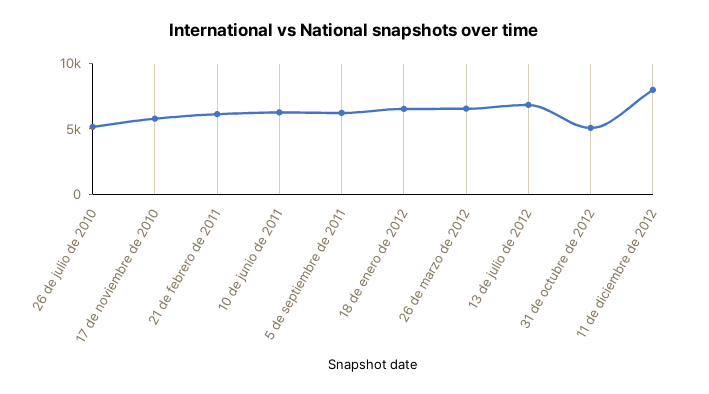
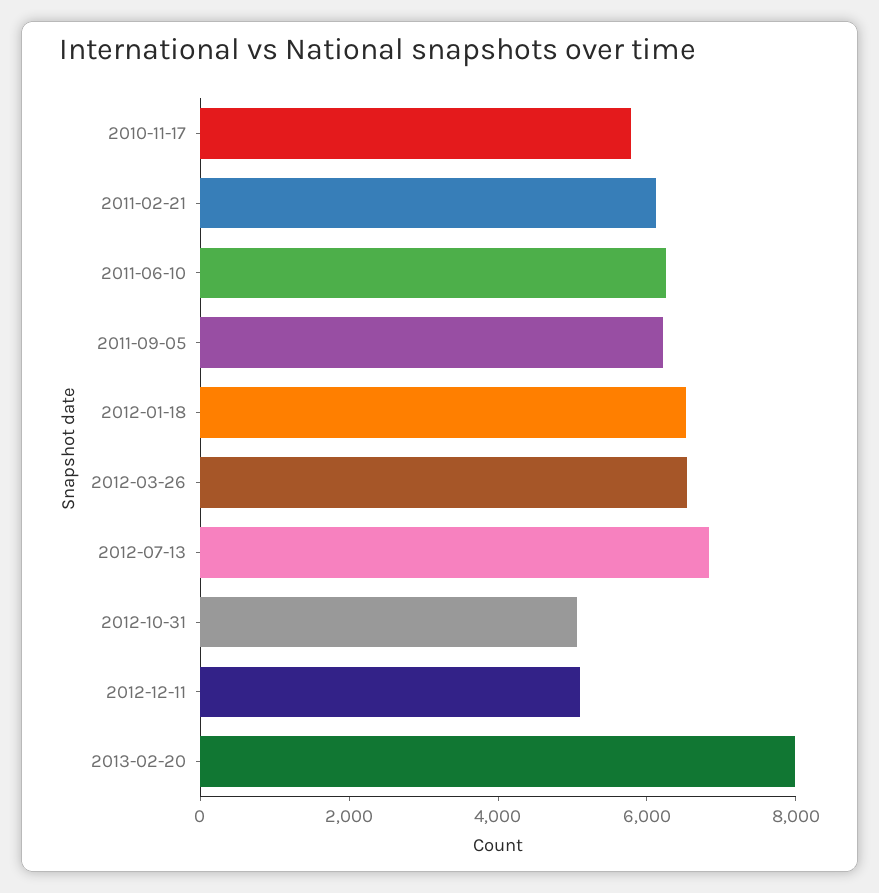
26 de julio de 2010: 5000 -> none
11 de diciembre de 2012: 8000 -> 5000
2013-02-20: none -> 8000

